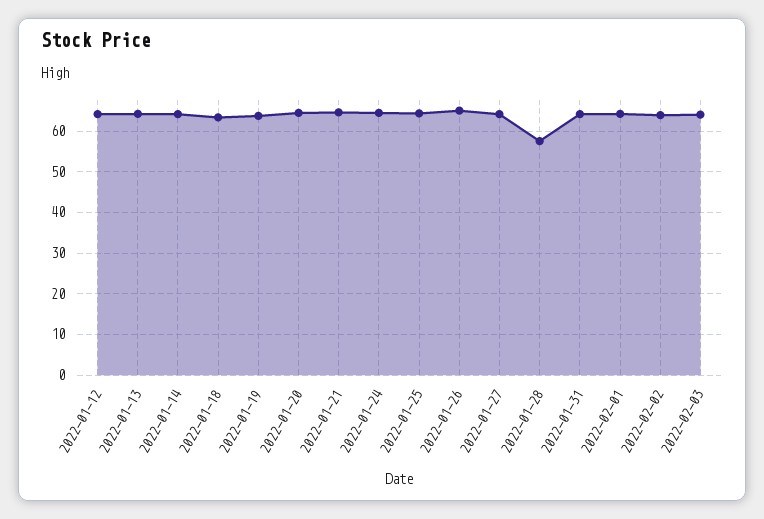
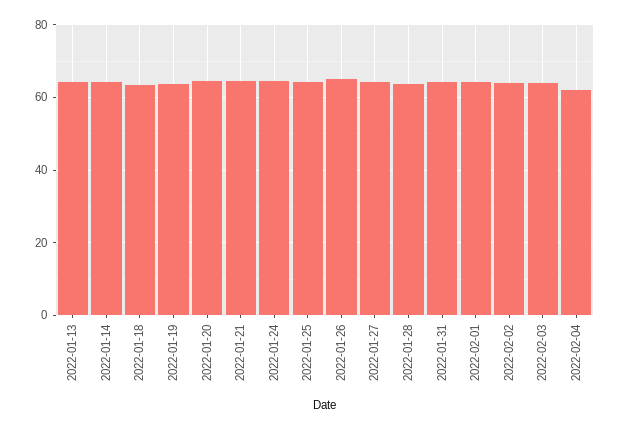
2022-01-12: 64 -> none
2022-01-28: 58 -> 64
2022-02-04: none -> 62

